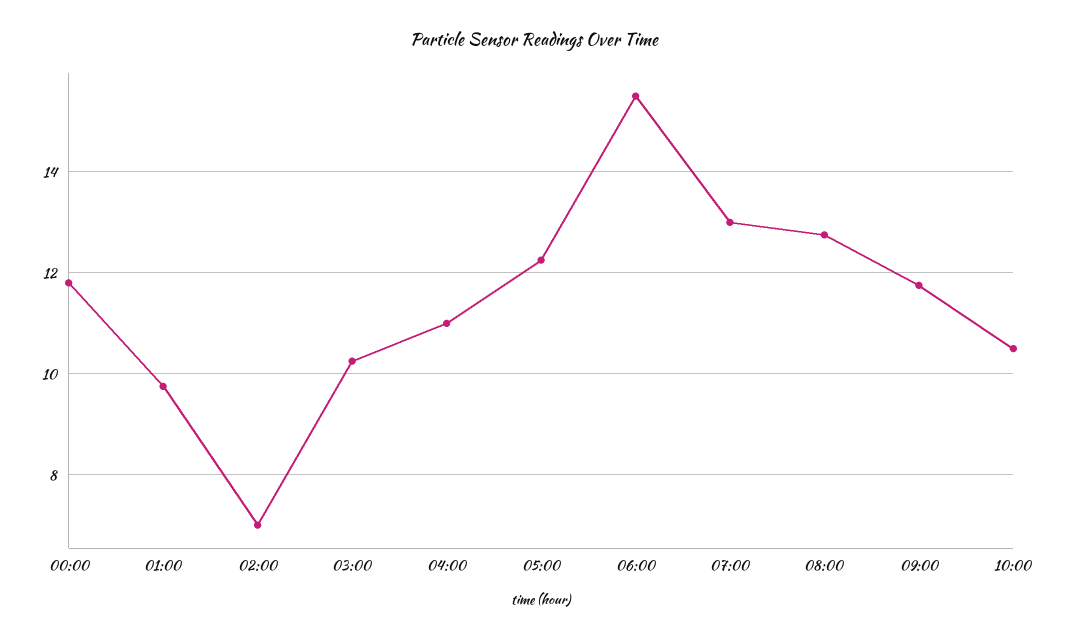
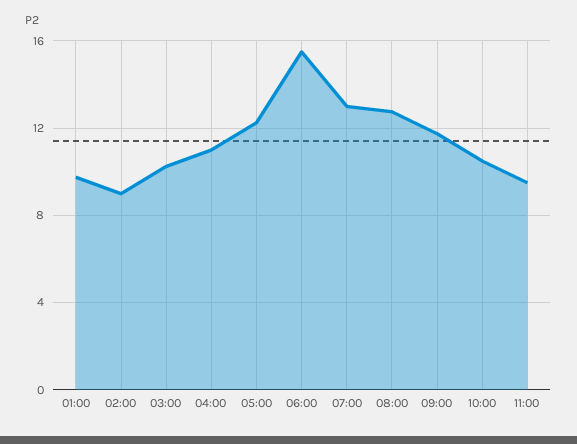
00:00: 11.8 -> none
02:00: 7 -> 9
11:00: none -> 9.5

